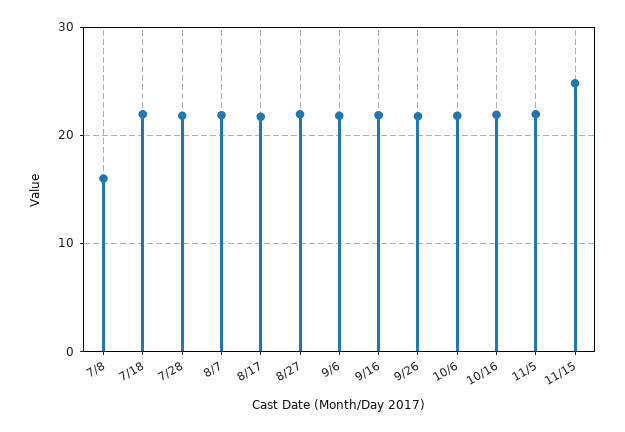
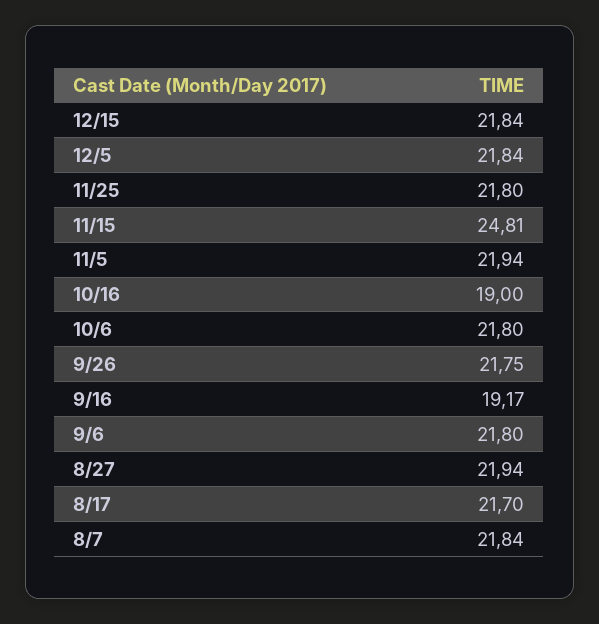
7/8: 16 -> none
7/18: 22 -> none
7/28: 22 -> none
9/16: 22 -> 19.17
10/16: 22 -> 19
12/15: none -> 21.84
12/5: none -> 21.84
11/25: none -> 21.8

